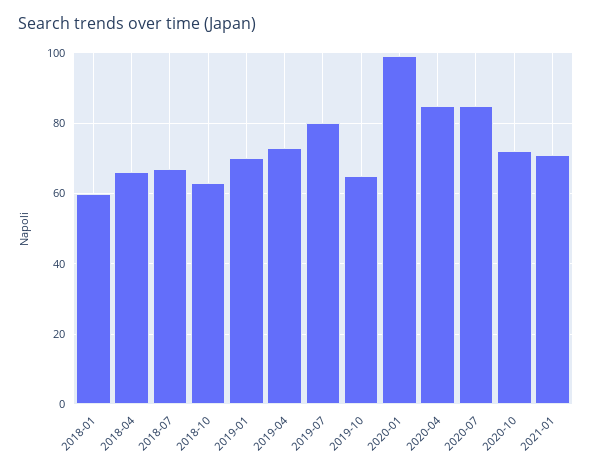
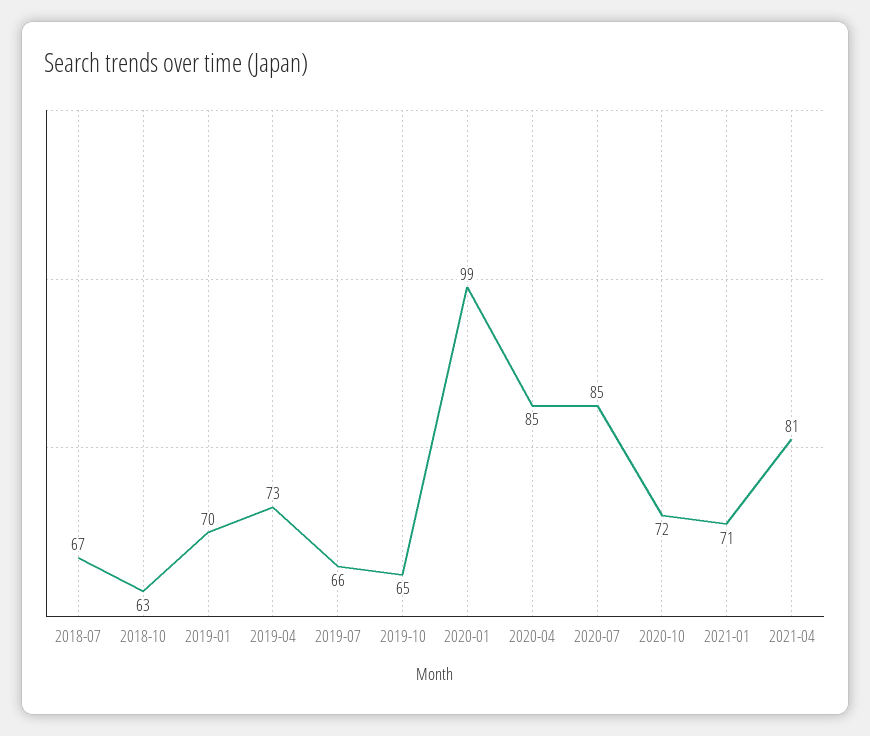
2018-01: 60 -> none
2018-04: 65 -> none
2019-07: 80 -> 66
2021-04: none -> 81

